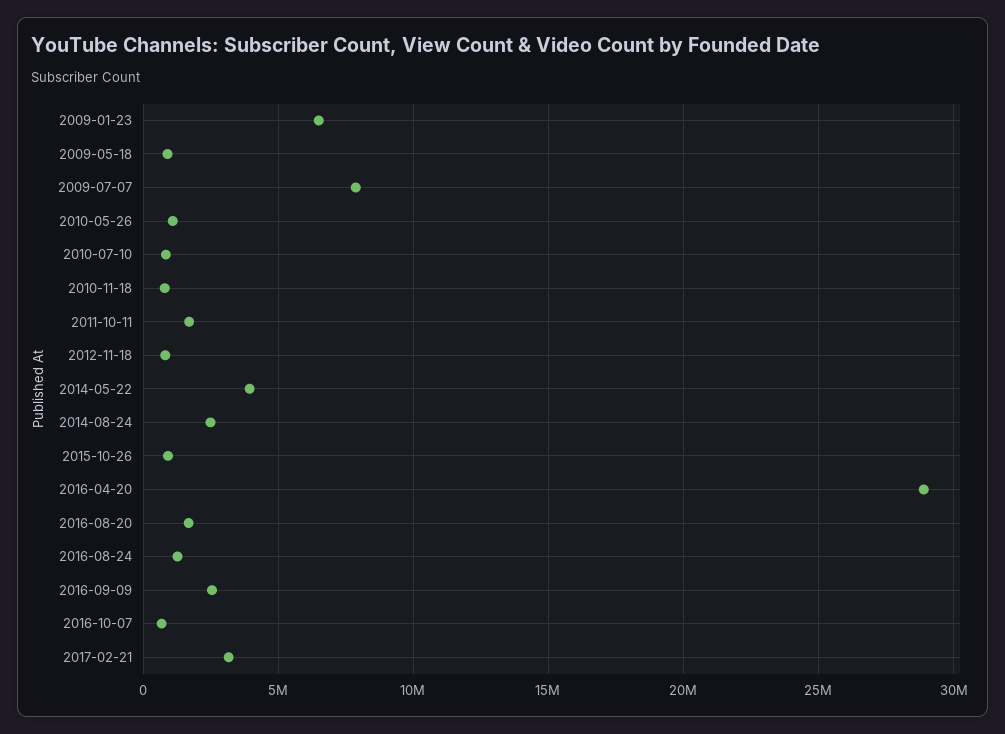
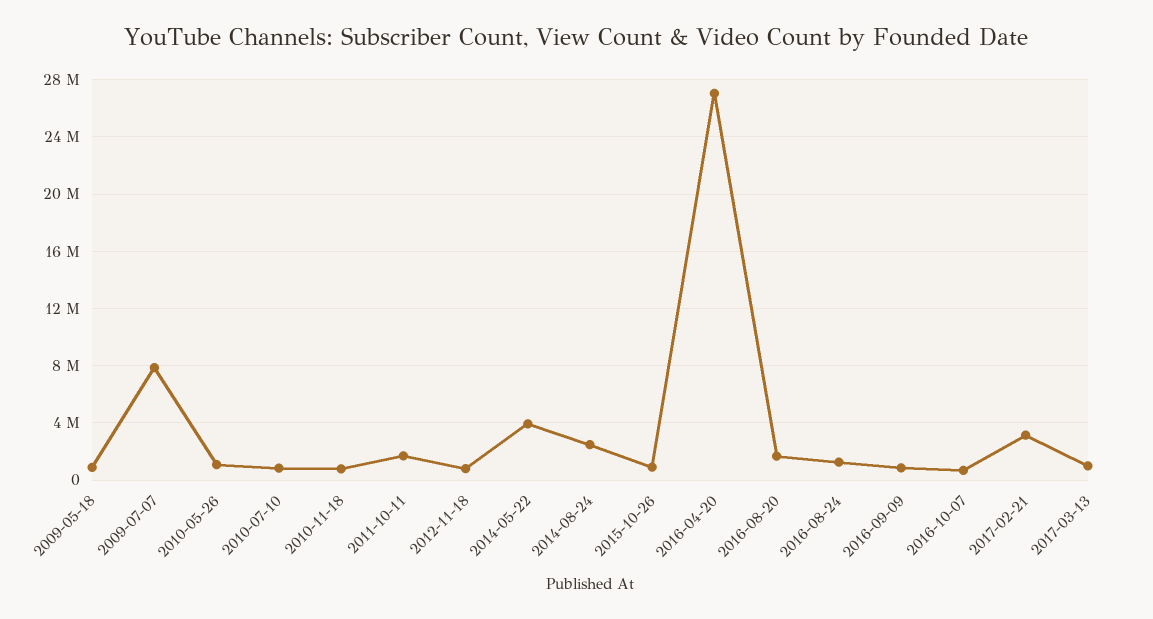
2009-01-23: 6500000 -> none
2016-04-20: 29000000 -> 27000000
2016-09-09: 2500000 -> 1000000
2017-03-13: none -> 1000000

